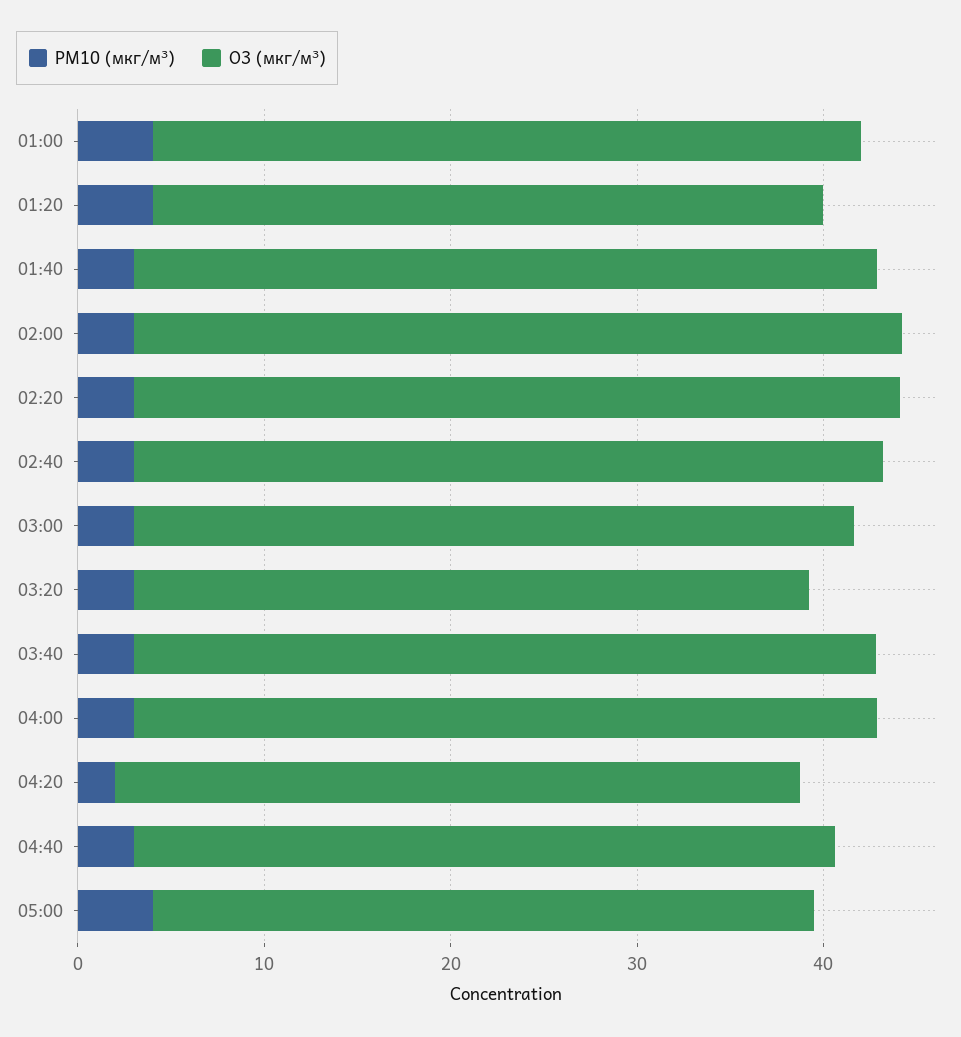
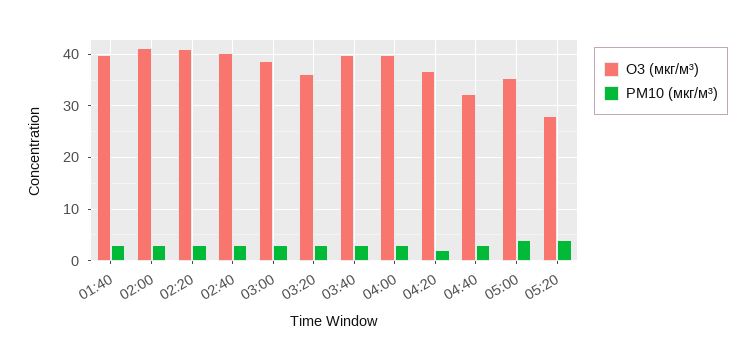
PM10 (мкг/м³), 01:00: 4 -> none
O3 (мкг/м³), 01:00: 38 -> none
PM10 (мкг/м³), 01:20: 4 -> none
O3 (мкг/м³), 01:20: 36 -> none
O3 (мкг/м³), 04:40: 38 -> 32
O3 (мкг/м³), 05:20: none -> 28
PM10 (мкг/м³), 05:20: none -> 4

